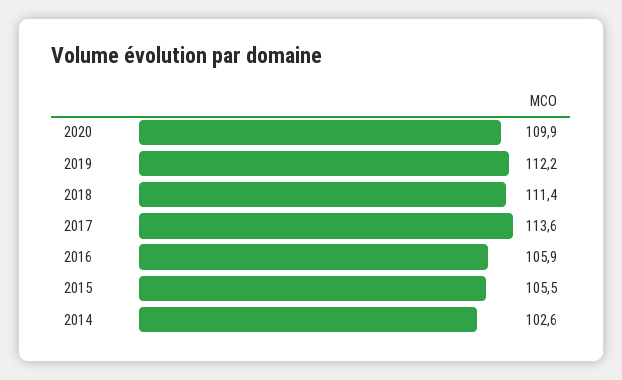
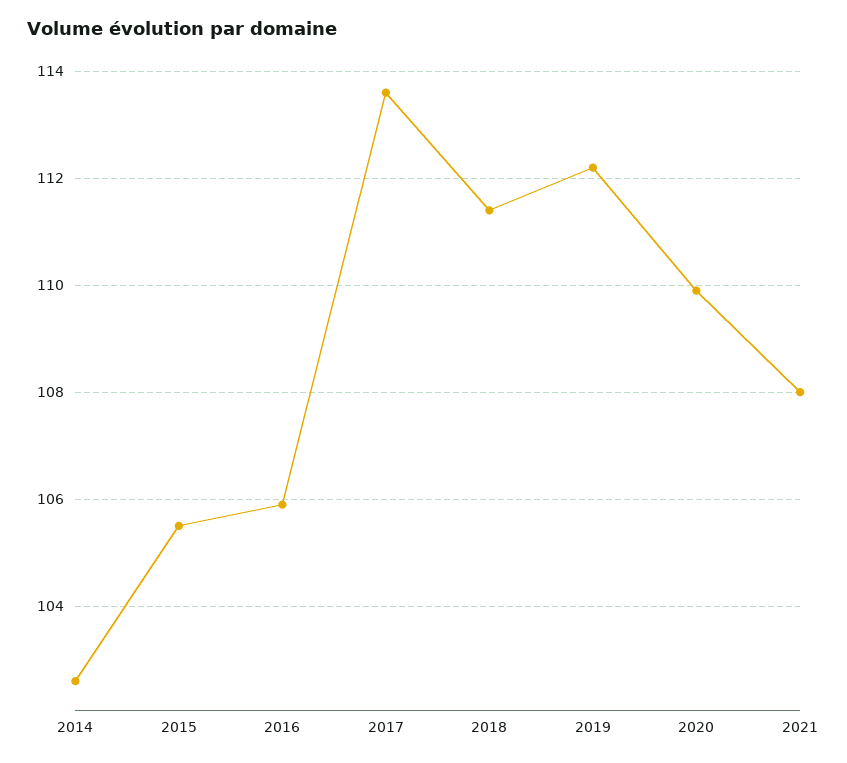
2021: none -> 108

